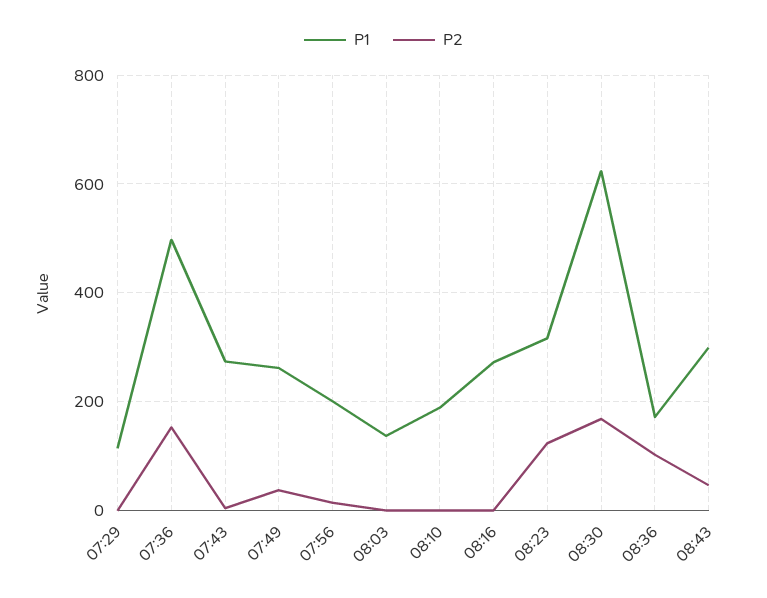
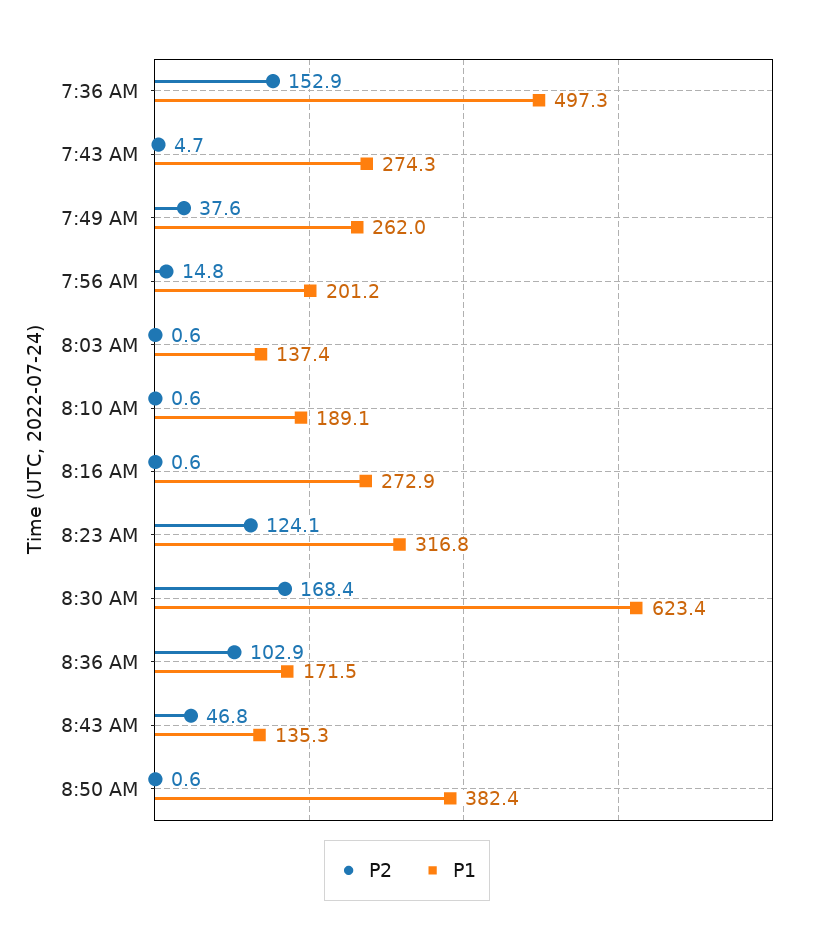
P1, 07:29: 120 -> none
P2, 07:29: 0 -> none
P1, 08:43: 300 -> 135.3
P2, 8:50 AM: none -> 0.6
P1, 8:50 AM: none -> 382.4

